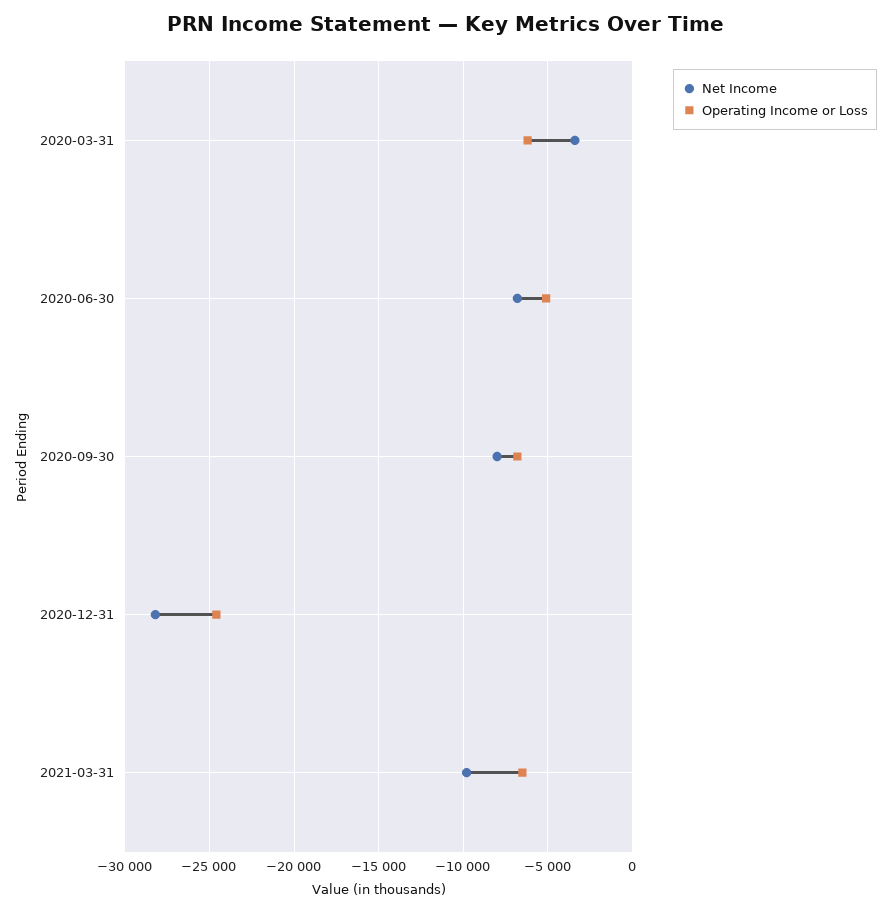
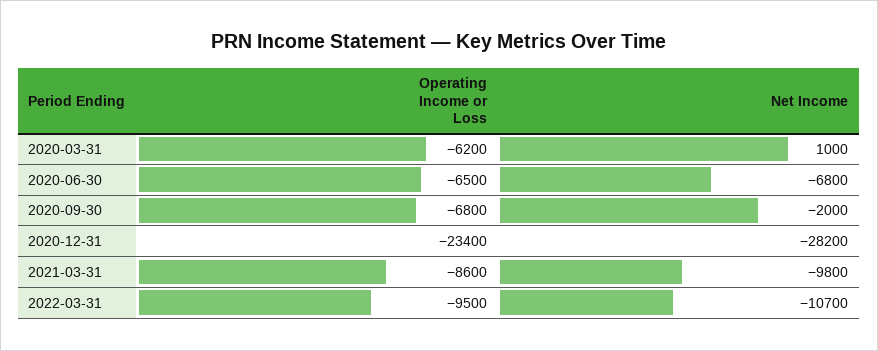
Net Income, 2020-03-31: -3500 -> 1000
Operating Income or Loss, 2020-06-30: -5000 -> -6500
Net Income, 2020-09-30: -8000 -> -2000
Operating Income or Loss, 2020-12-31: -24500 -> -23400
Operating Income or Loss, 2021-03-31: -6500 -> -8600
Operating Income or Loss, 2022-03-31: none -> -9500
Net Income, 2022-03-31: none -> -10700

